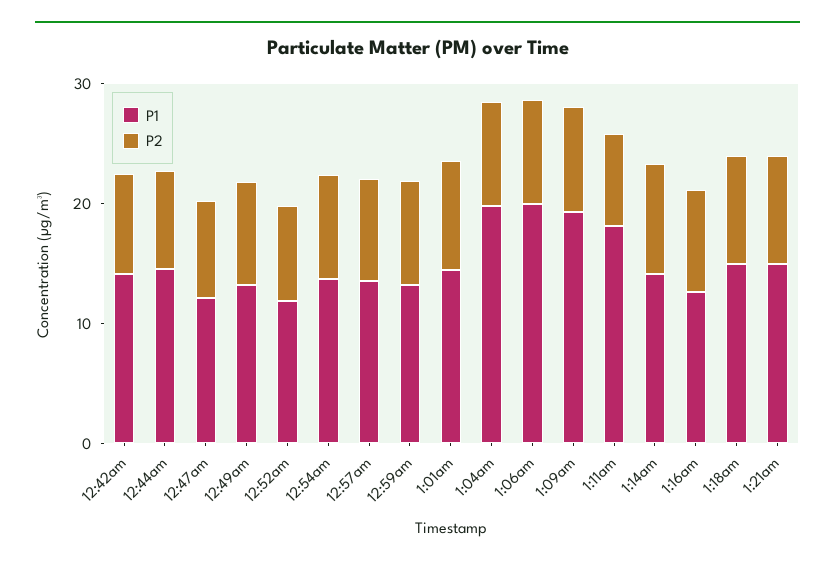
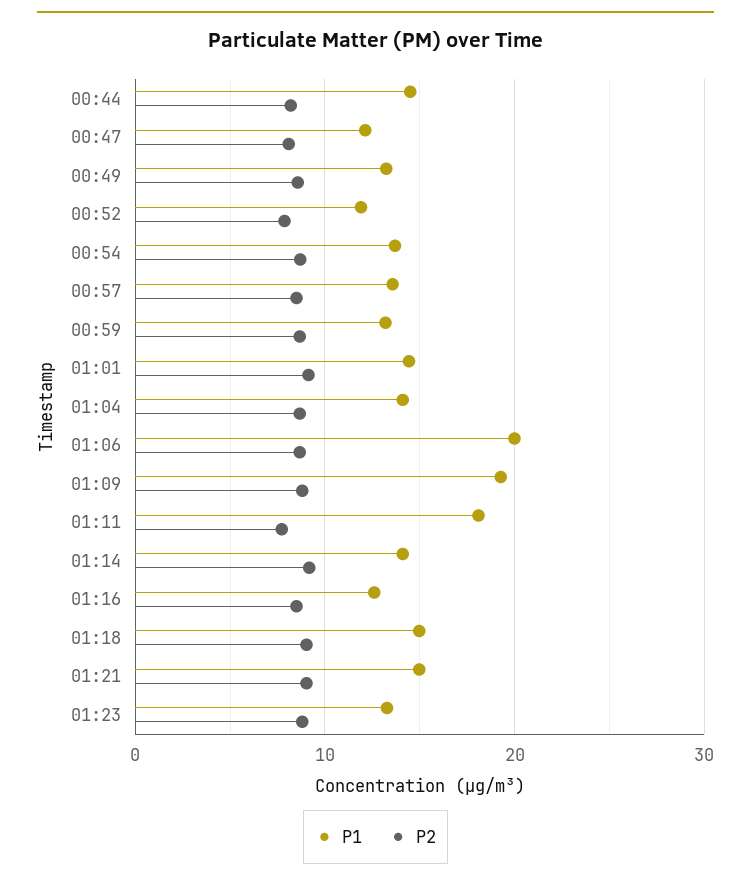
P1, 12:42am: 14 -> none
P2, 12:42am: 8 -> none
P1, 1:04am: 20 -> 14
P1, 01:23: none -> 13
P2, 01:23: none -> 9

